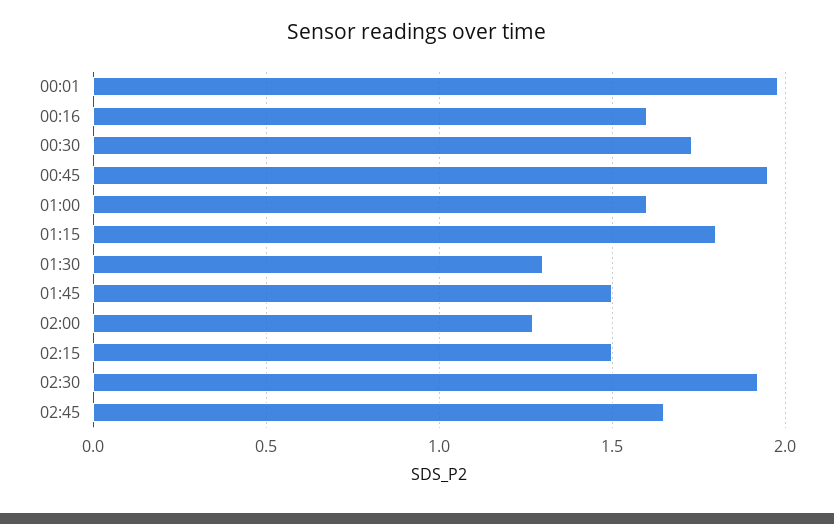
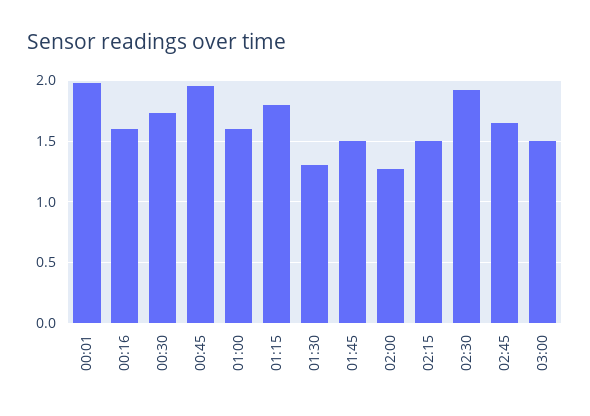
03:00: none -> 1.5

